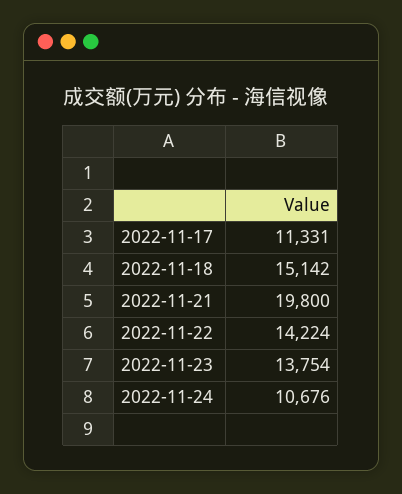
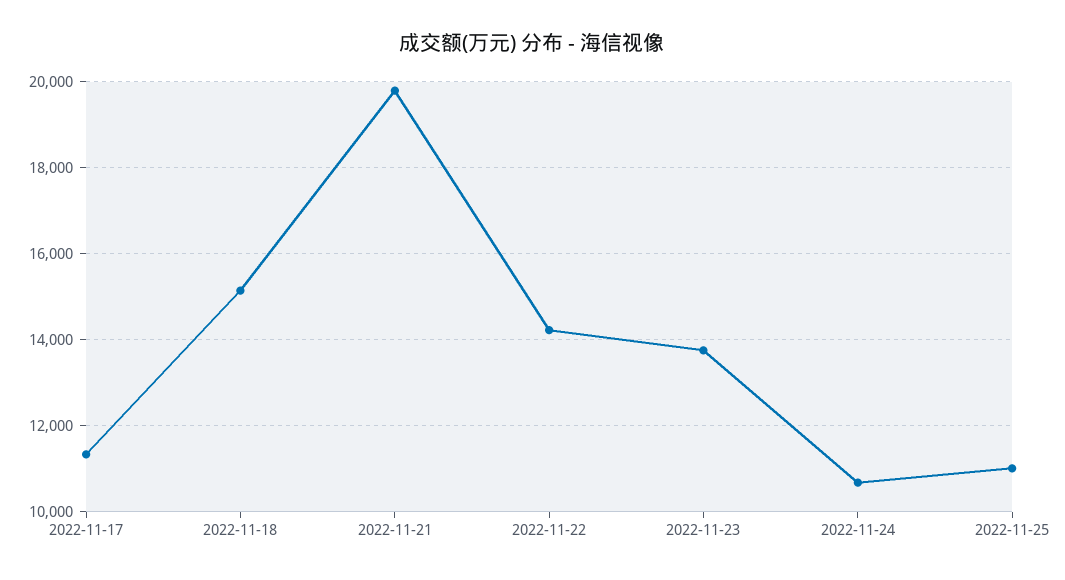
2022-11-25: none -> 11000

